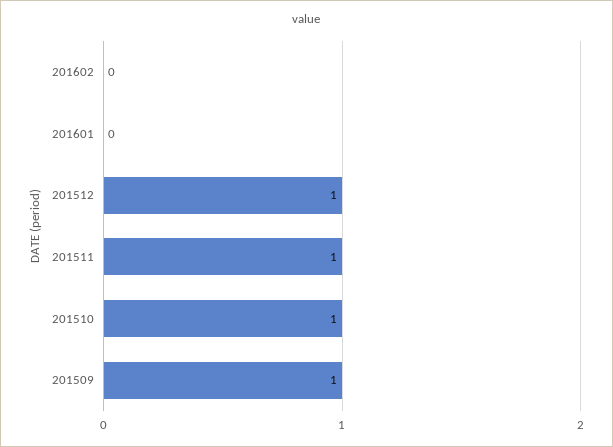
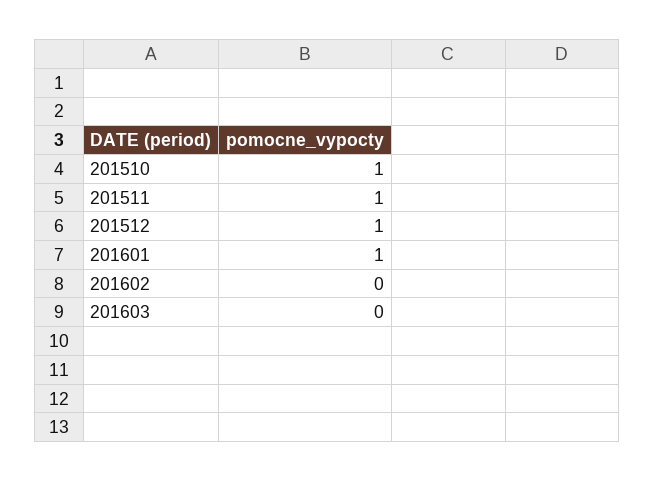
201601: 0 -> 1
201509: 1 -> none
201603: none -> 0

